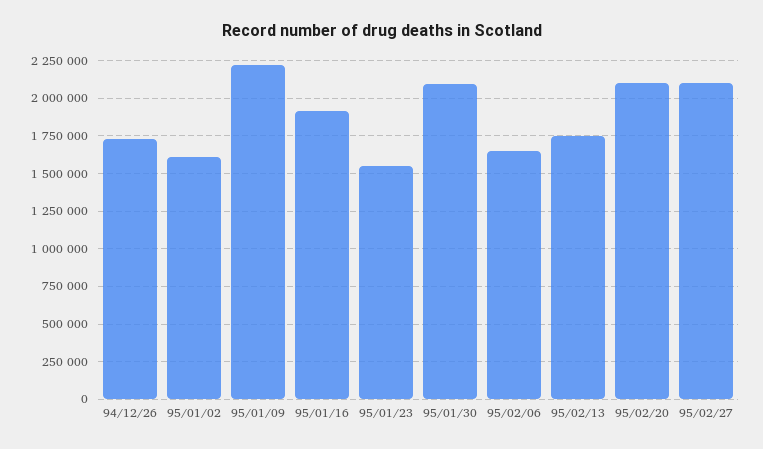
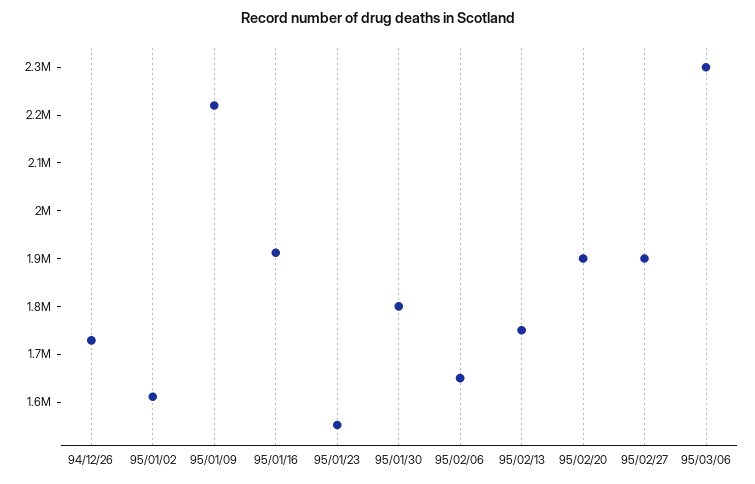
95/01/30: 2100000 -> 1800000
95/02/20: 2100000 -> 1900000
95/02/27: 2100000 -> 1900000
95/03/06: none -> 2300000

